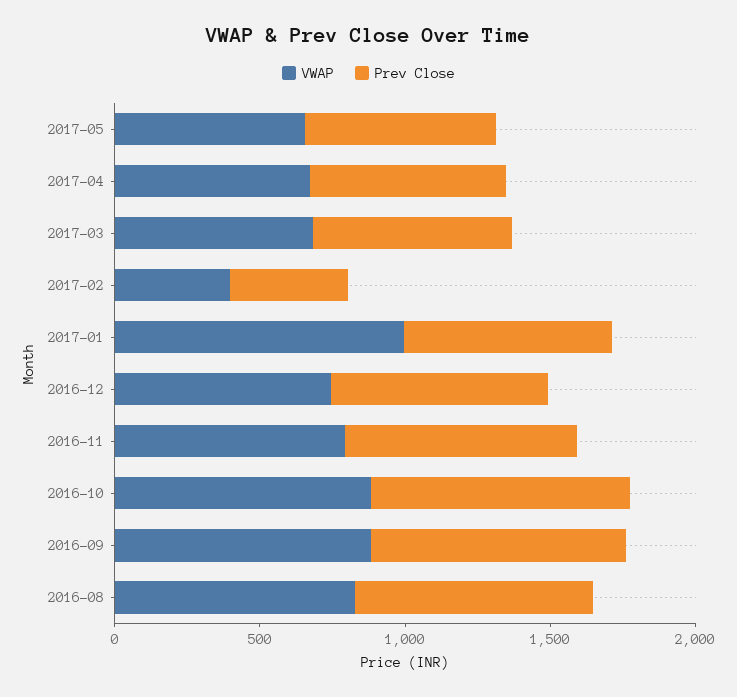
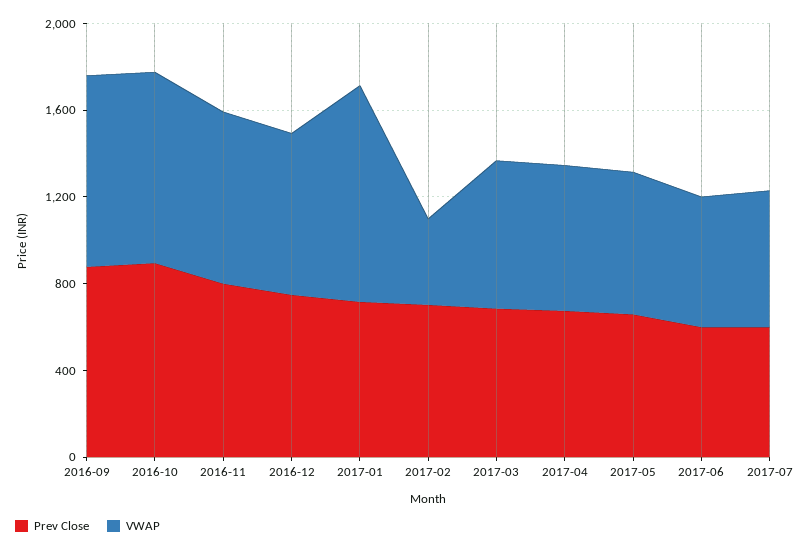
Prev Close, 2017-02: 400 -> 700
VWAP, 2016-08: 800 -> none
Prev Close, 2016-08: 800 -> none
Prev Close, 2017-06: none -> 600
VWAP, 2017-06: none -> 600
Prev Close, 2017-07: none -> 600
VWAP, 2017-07: none -> 600

